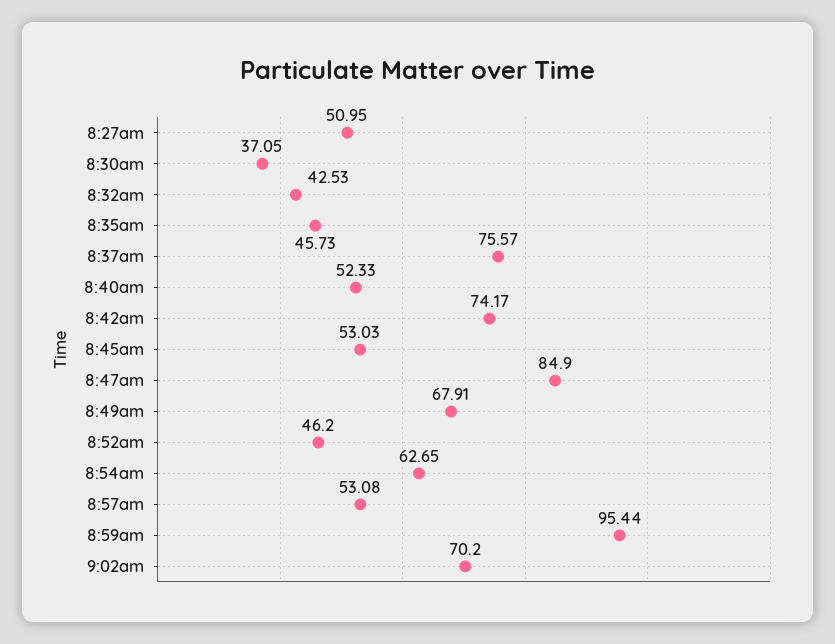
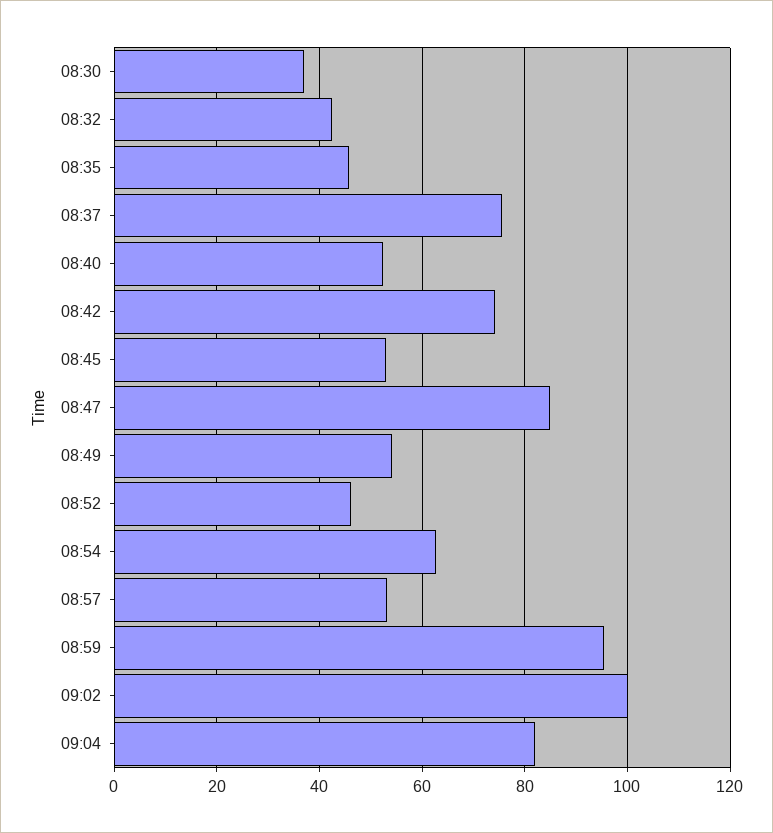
8:27am: 50.95 -> none
8:49am: 67.91 -> 54
9:02am: 70.2 -> 100
09:04: none -> 82

